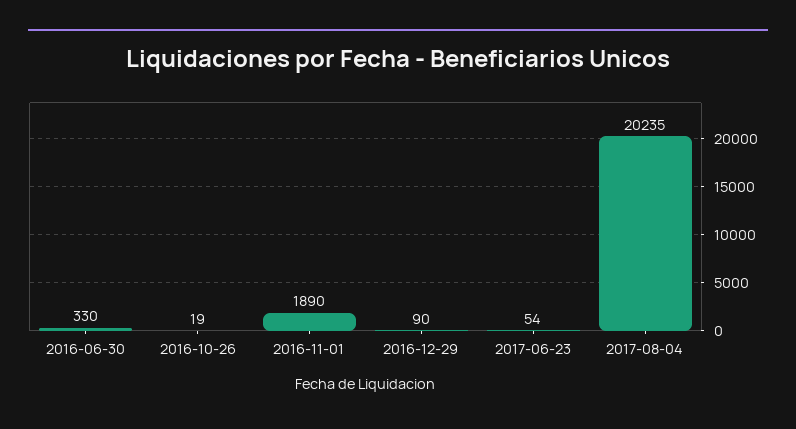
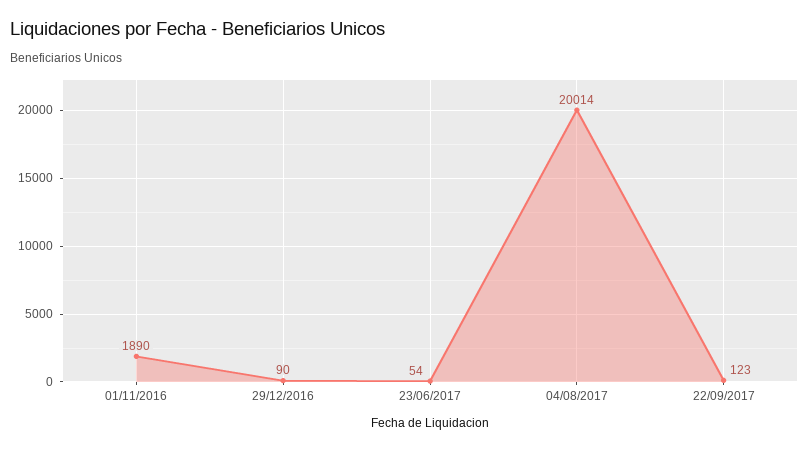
2016-06-30: 330 -> none
2016-10-26: 19 -> none
2017-08-04: 20235 -> 20014
22/09/2017: none -> 123

